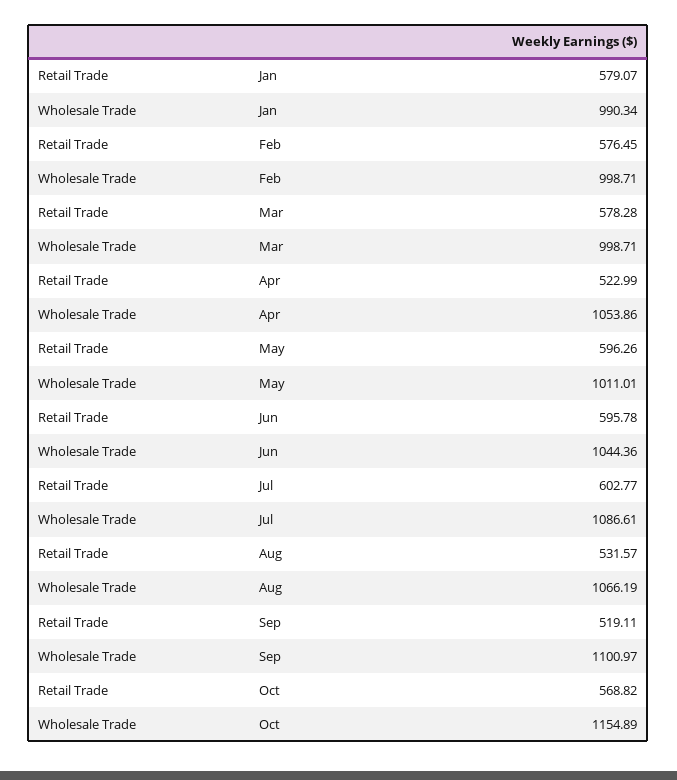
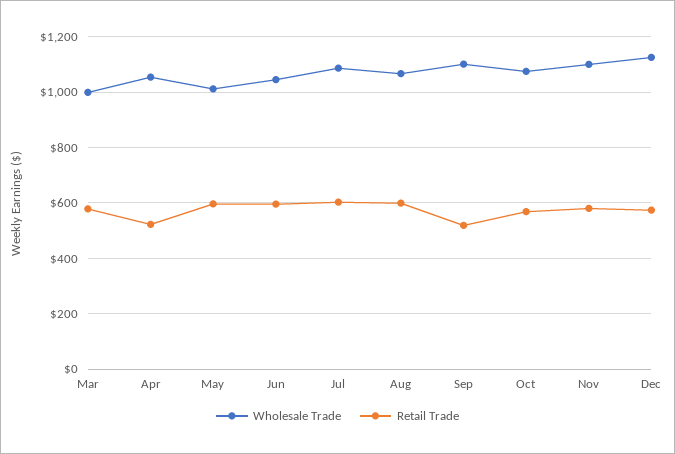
Retail Trade, Jan: 579.07 -> none
Wholesale Trade, Jan: 990.34 -> none
Retail Trade, Feb: 576.45 -> none
Wholesale Trade, Feb: 998.71 -> none
Retail Trade, Aug: 531.57 -> 600
Wholesale Trade, Oct: 1154.89 -> 1075
Wholesale Trade, Nov: none -> 1100
Retail Trade, Nov: none -> 575
Wholesale Trade, Dec: none -> 1125
Retail Trade, Dec: none -> 575

